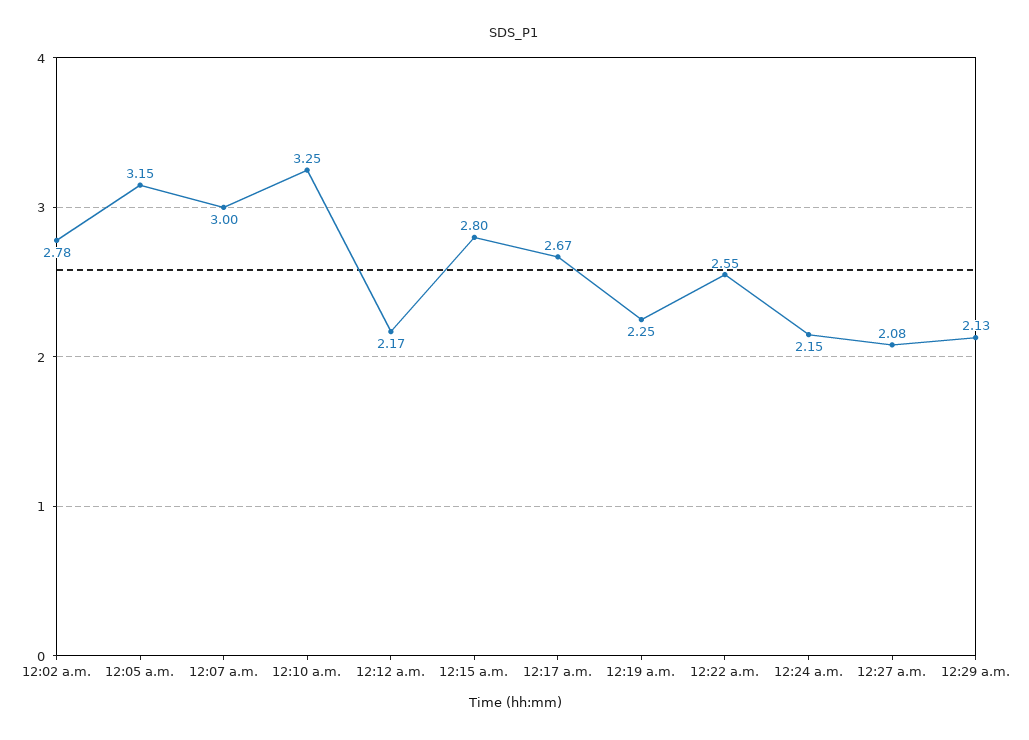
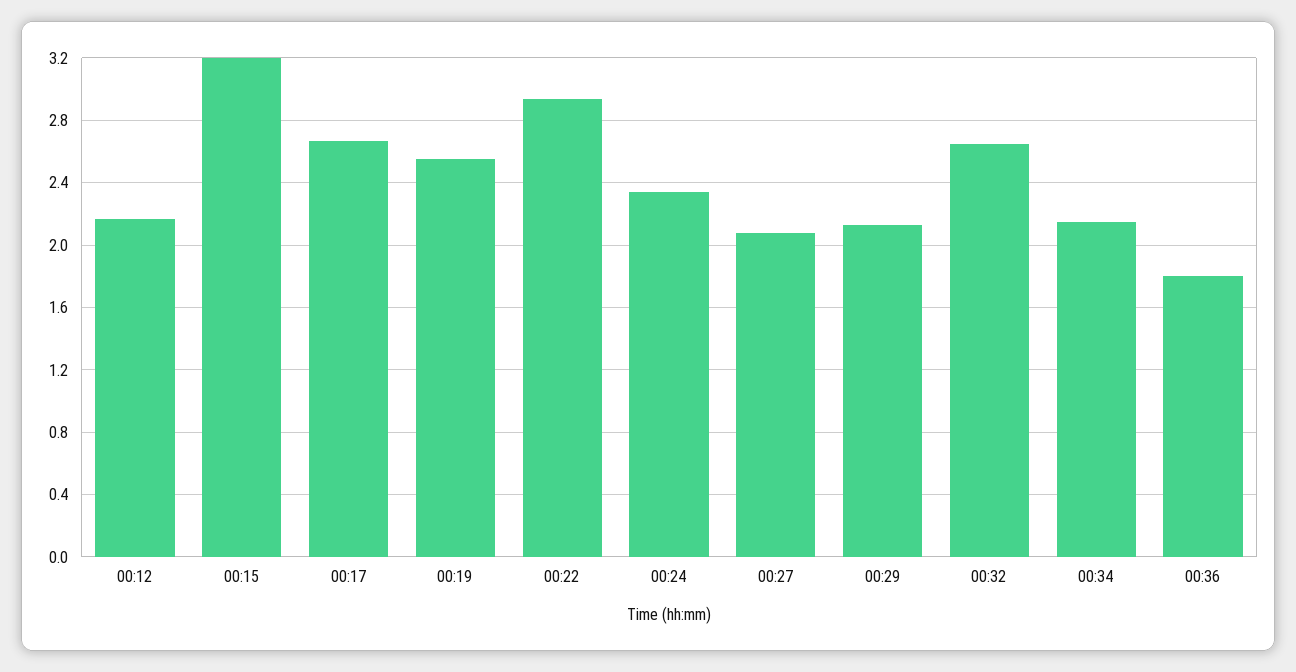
12:02 a.m.: 2.78 -> none
12:05 a.m.: 3.15 -> none
12:07 a.m.: 3 -> none
12:10 a.m.: 3.25 -> none
12:15 a.m.: 2.8 -> 3.2
12:19 a.m.: 2.25 -> 2.55
12:22 a.m.: 2.55 -> 2.95
12:24 a.m.: 2.15 -> 2.35
00:32: none -> 2.65
00:34: none -> 2.15
00:36: none -> 1.8

